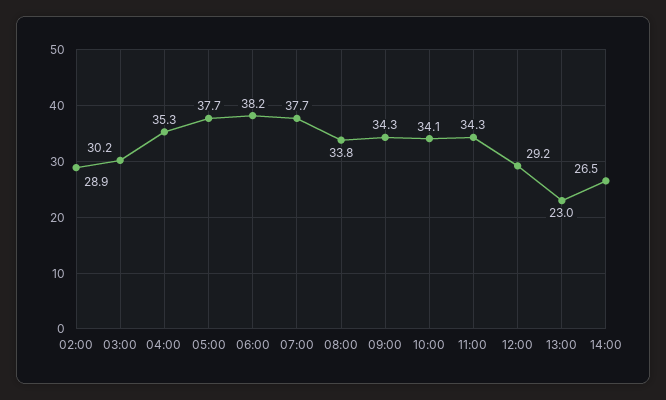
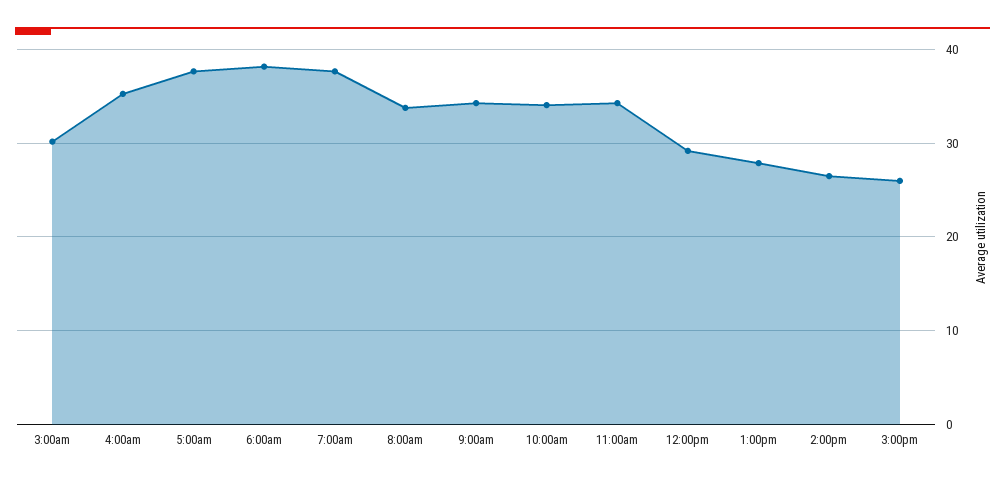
02:00: 28.9 -> none
13:00: 23 -> 28
3:00pm: none -> 26

